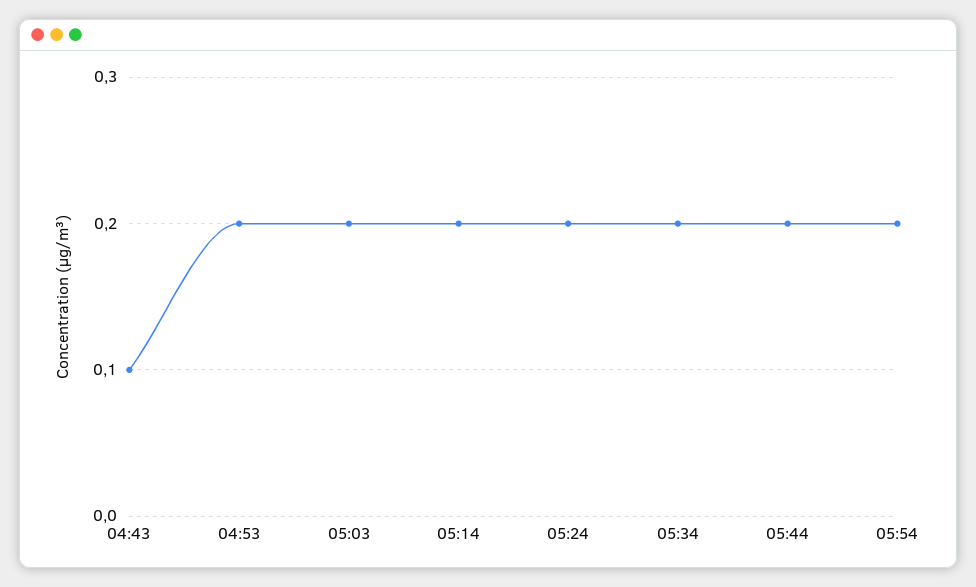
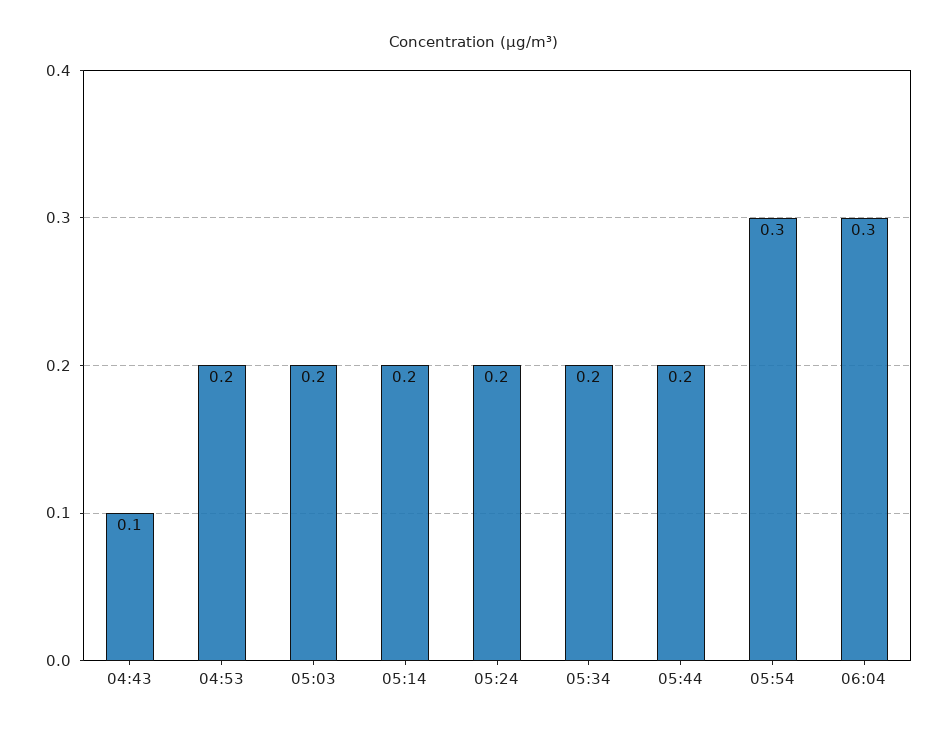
05:54: 0.2 -> 0.3
06:04: none -> 0.3

